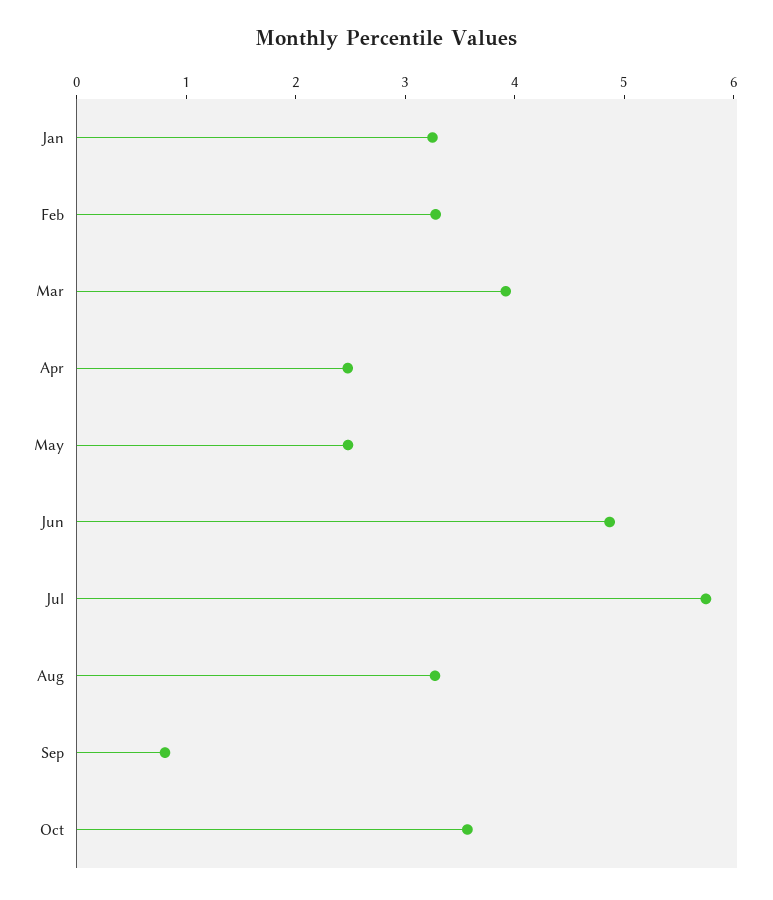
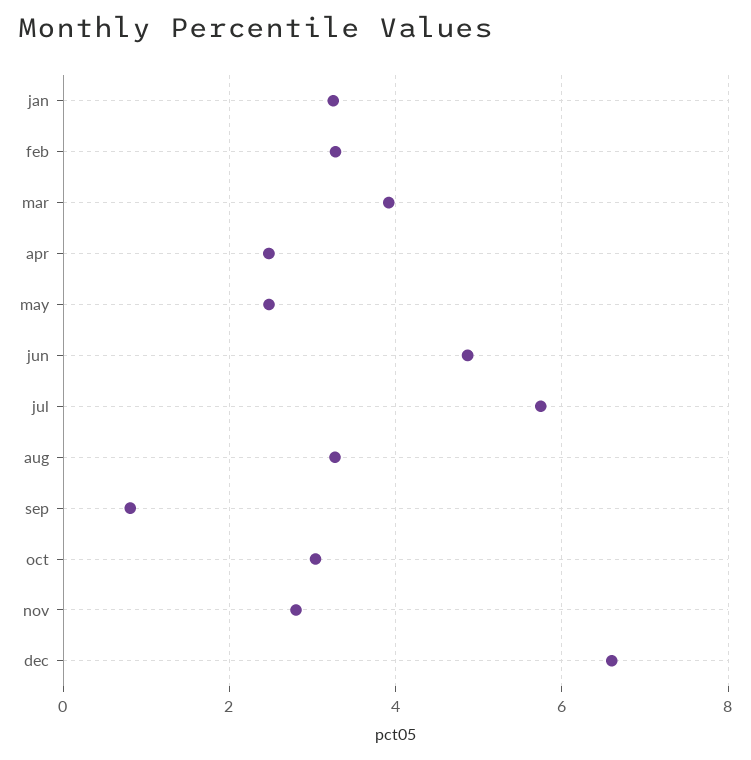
Oct: 3.6 -> 3
nov: none -> 2.8
dec: none -> 6.6

